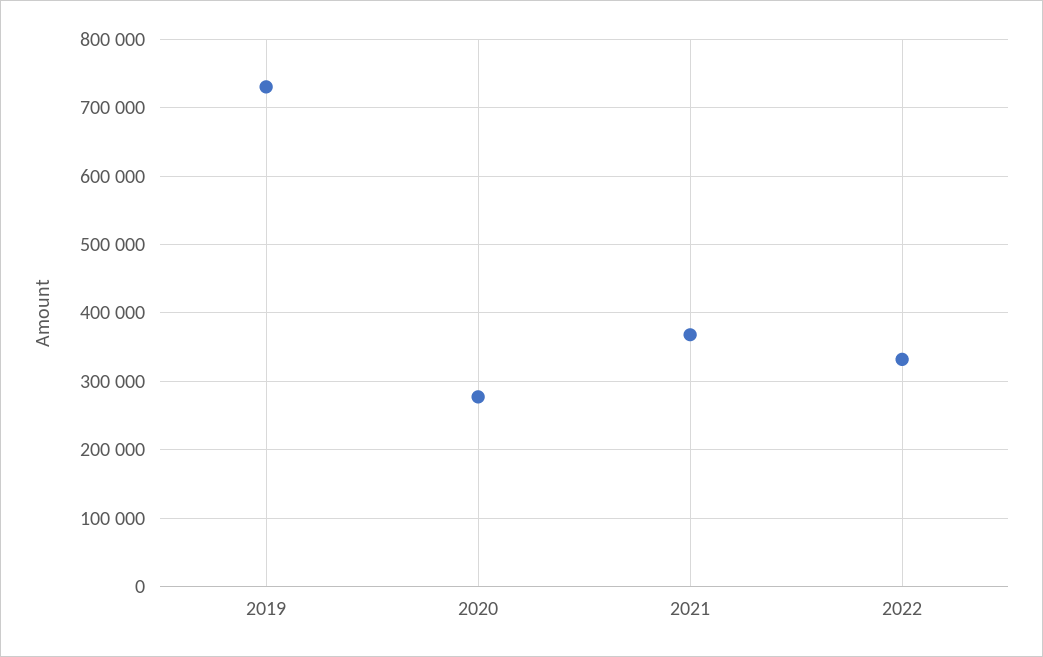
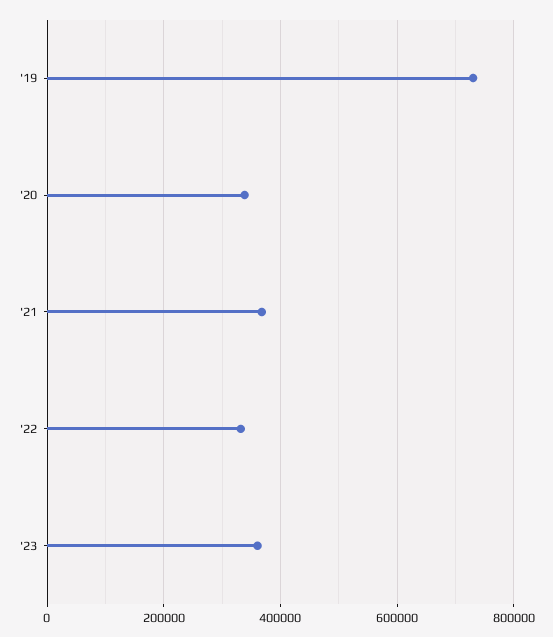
2020: 280000 -> 340000
'23: none -> 360000

